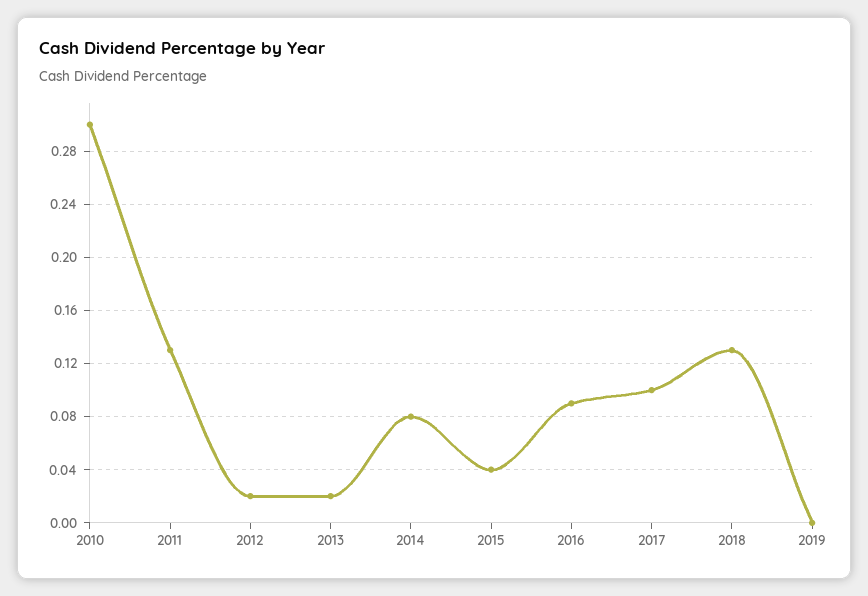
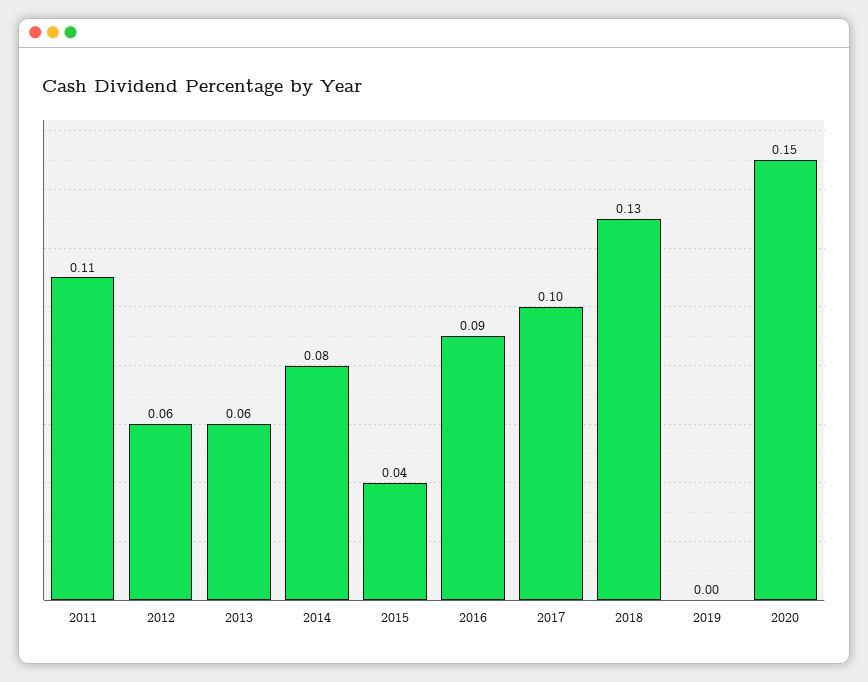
2010: 0.3 -> none
2011: 0.13 -> 0.11
2012: 0.02 -> 0.06
2013: 0.02 -> 0.06
2020: none -> 0.15

